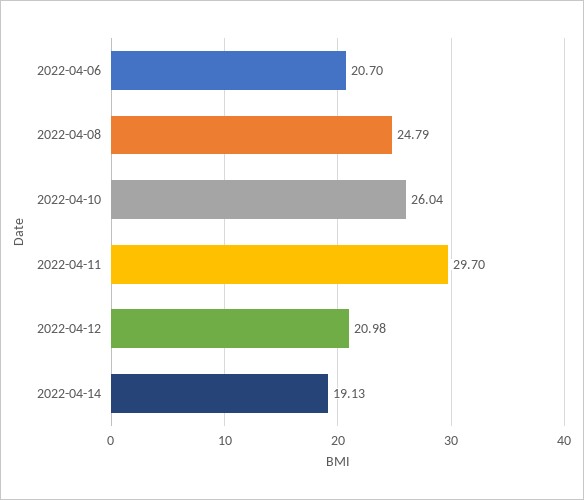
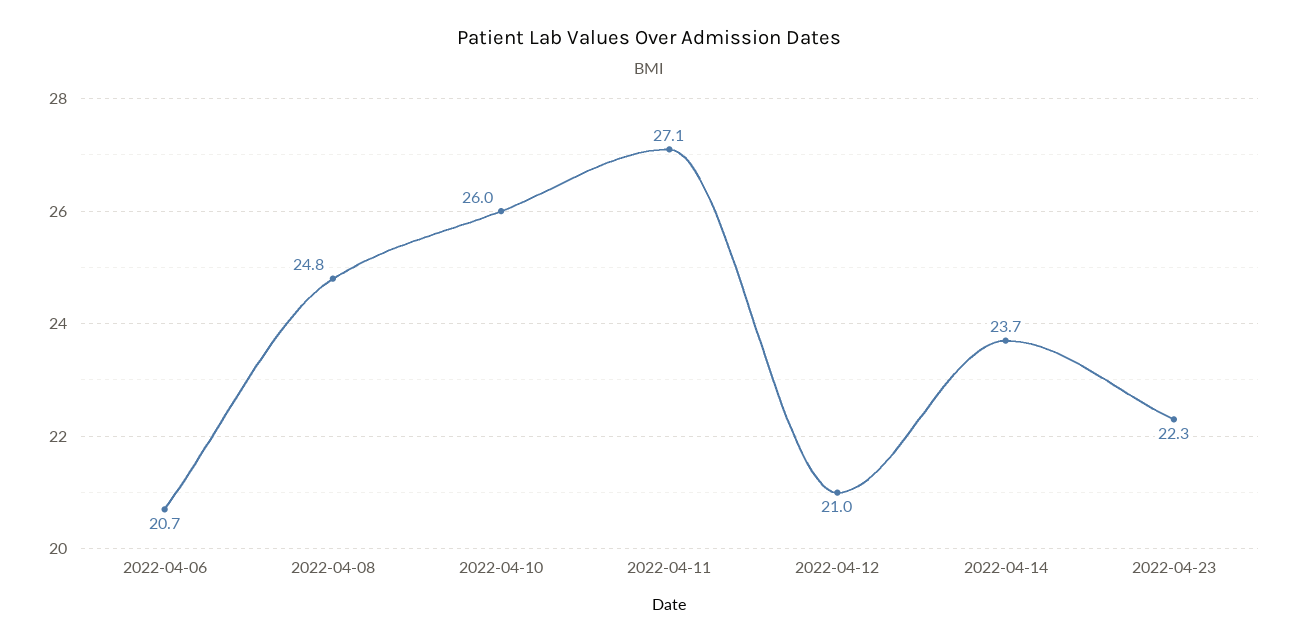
2022-04-11: 29.7 -> 27.1
2022-04-14: 19.13 -> 23.7
2022-04-23: none -> 22.3

